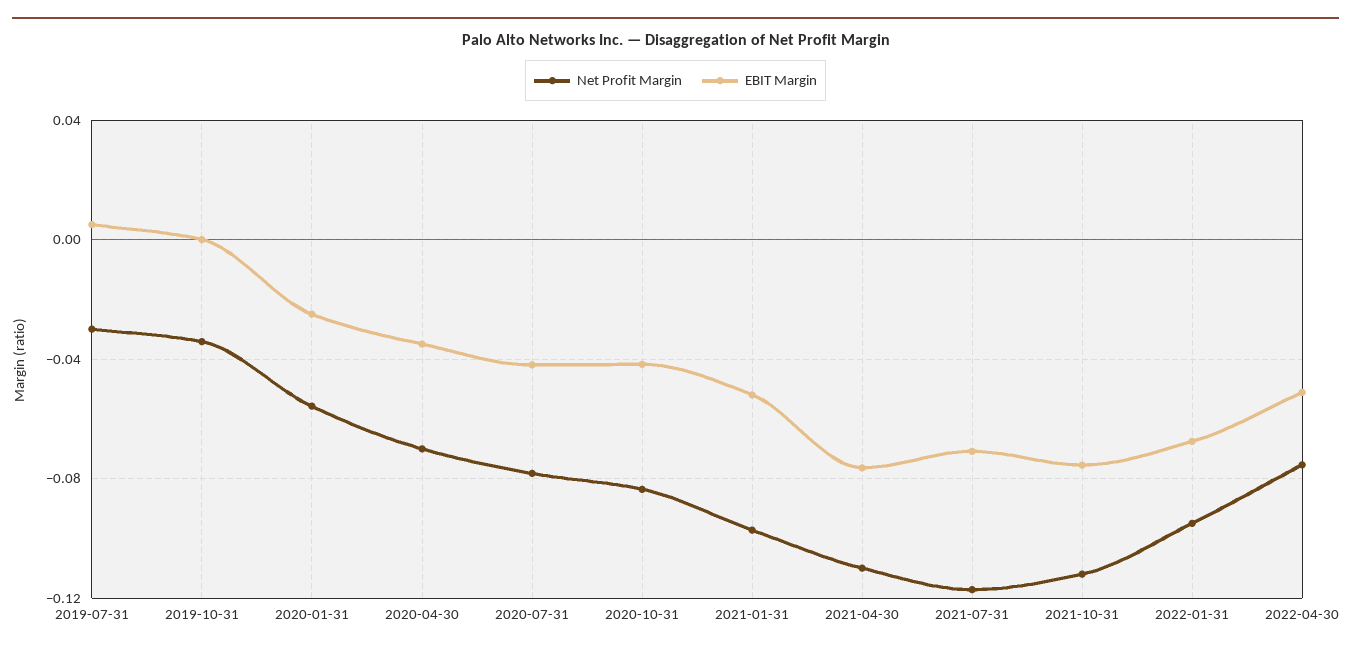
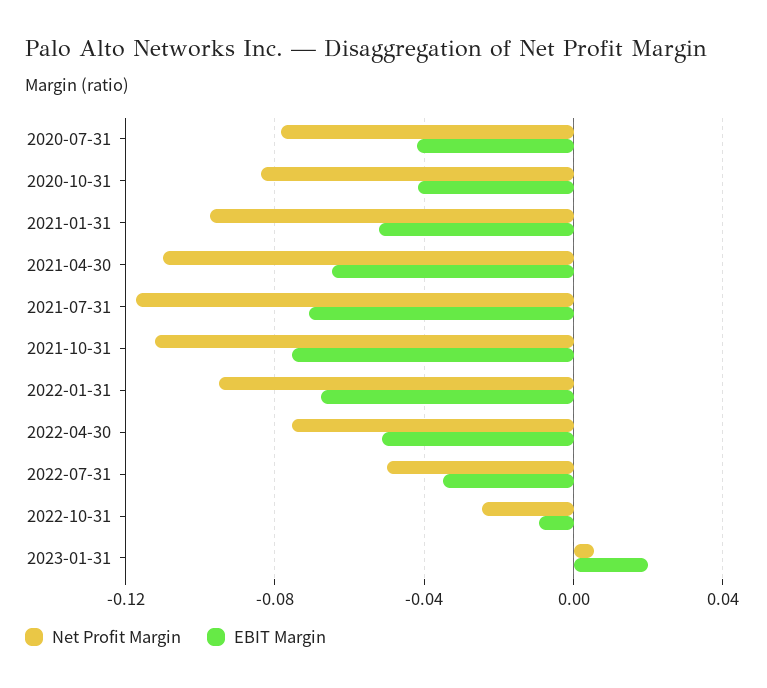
Net Profit Margin, 2019-07-31: -0.03 -> none
EBIT Margin, 2019-07-31: 0.005 -> none
Net Profit Margin, 2019-10-31: -0.035 -> none
EBIT Margin, 2019-10-31: 0 -> none
Net Profit Margin, 2020-01-31: -0.055 -> none
EBIT Margin, 2020-01-31: -0.025 -> none
Net Profit Margin, 2020-04-30: -0.07 -> none
EBIT Margin, 2020-04-30: -0.035 -> none
EBIT Margin, 2021-04-30: -0.075 -> -0.065
Net Profit Margin, 2022-07-31: none -> -0.05
EBIT Margin, 2022-07-31: none -> -0.035
Net Profit Margin, 2022-10-31: none -> -0.025
EBIT Margin, 2022-10-31: none -> -0.01
Net Profit Margin, 2023-01-31: none -> 0.005
EBIT Margin, 2023-01-31: none -> 0.02

